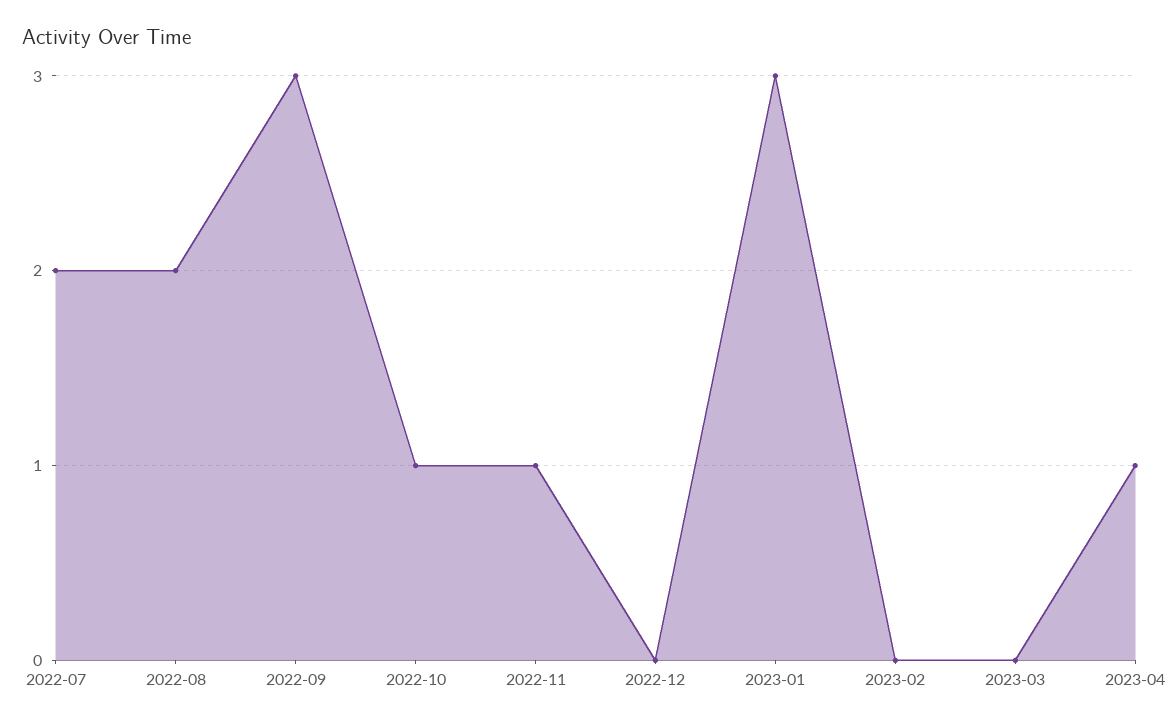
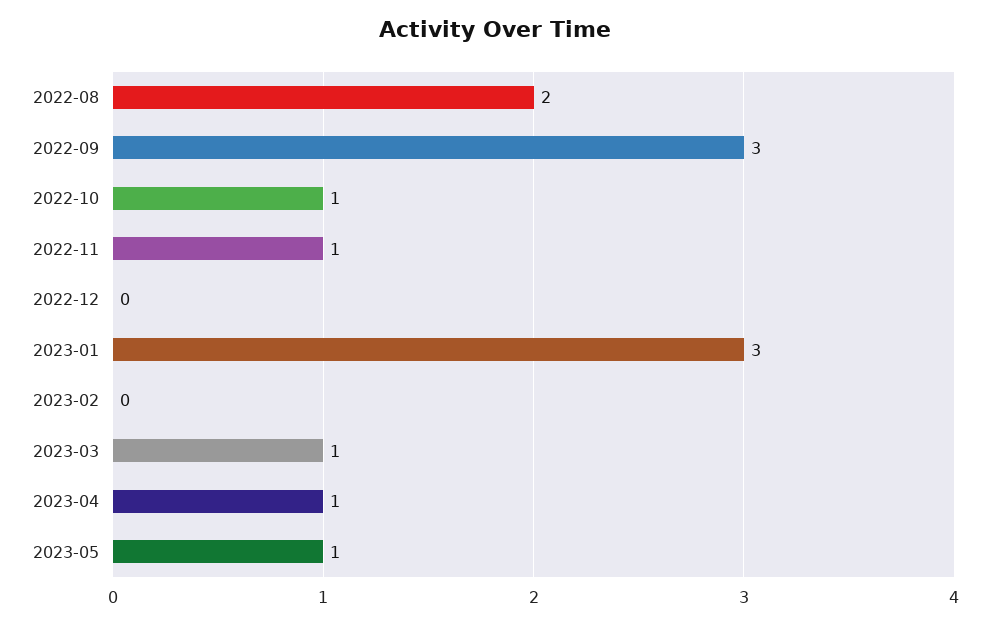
2022-07: 2 -> none
2023-03: 0 -> 1
2023-05: none -> 1

